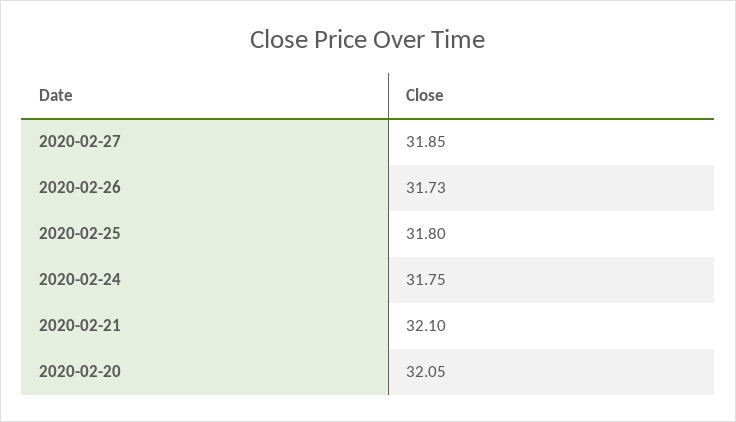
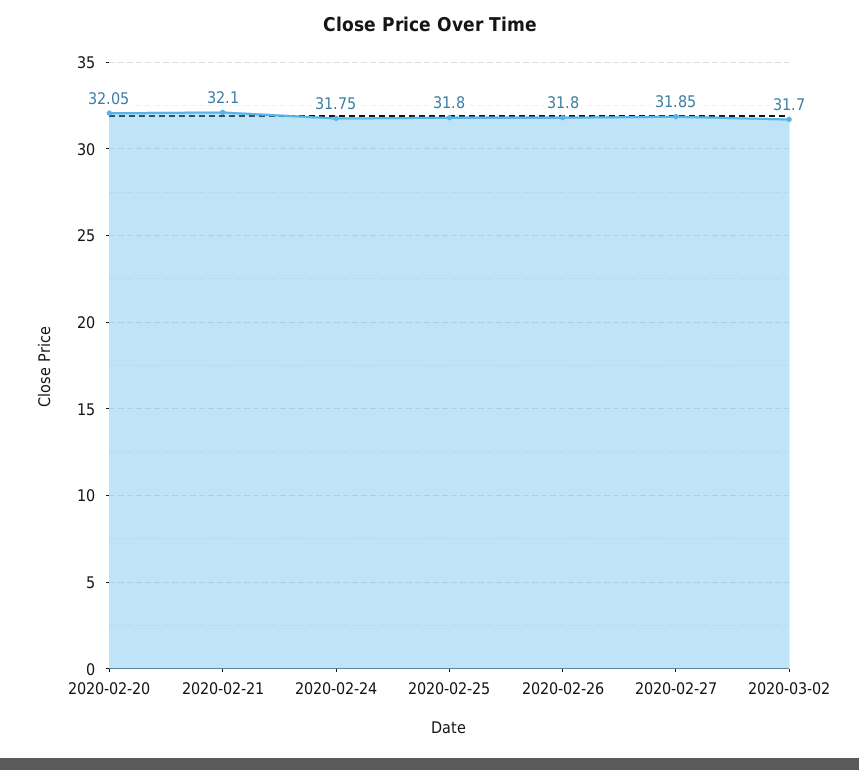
2020-02-26: 31.73 -> 31.8
2020-03-02: none -> 31.7

